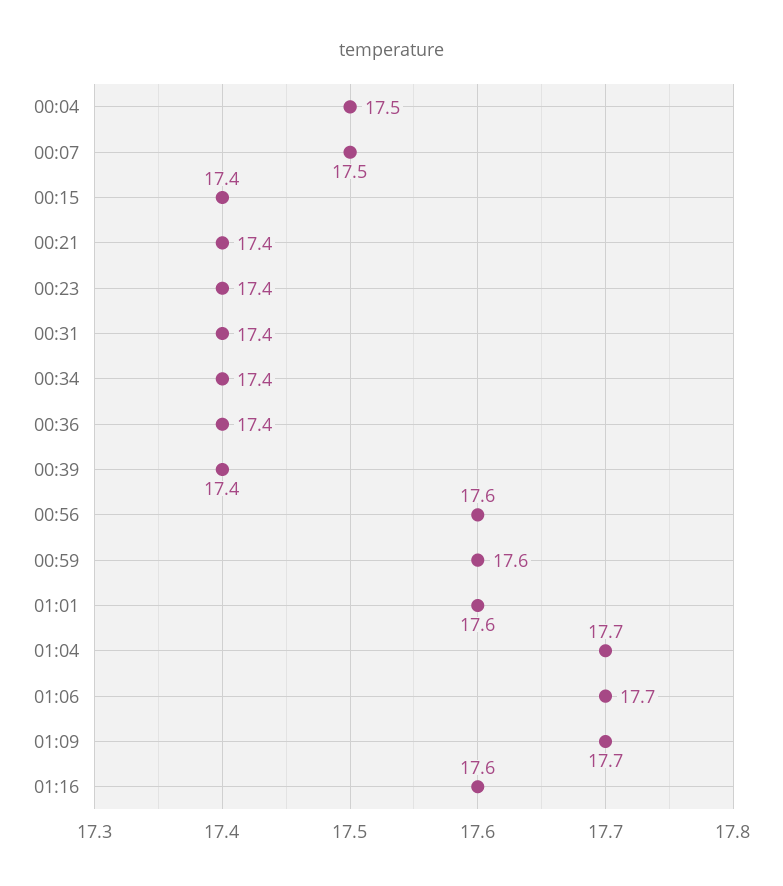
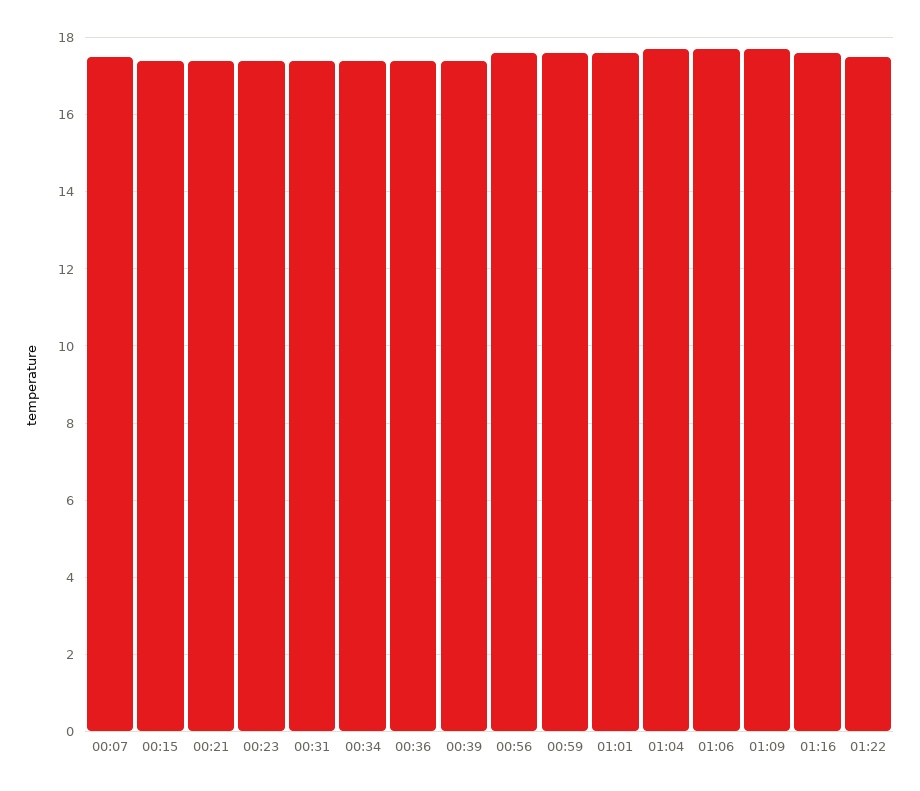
00:04: 17.5 -> none
01:22: none -> 17.5

